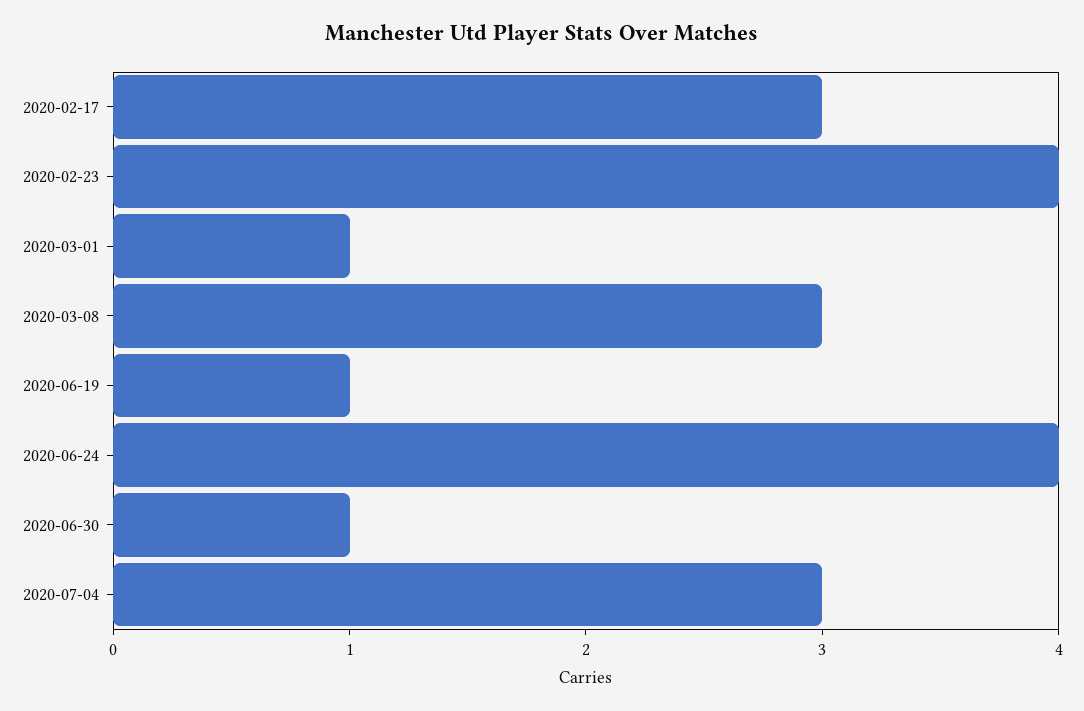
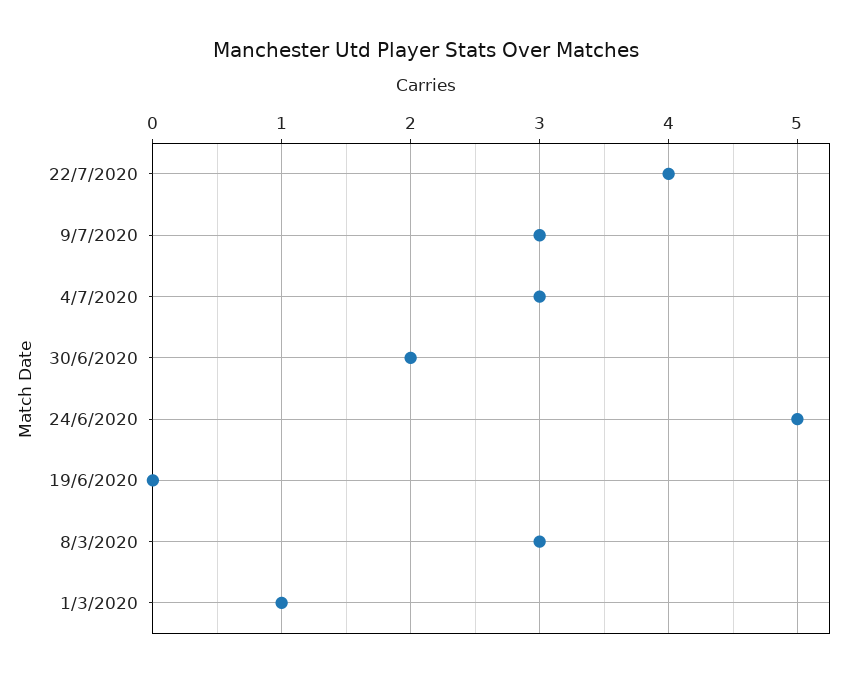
2020-02-17: 3 -> none
2020-02-23: 4 -> none
2020-06-19: 1 -> 0
2020-06-24: 4 -> 5
2020-06-30: 1 -> 2
22/7/2020: none -> 4
9/7/2020: none -> 3

